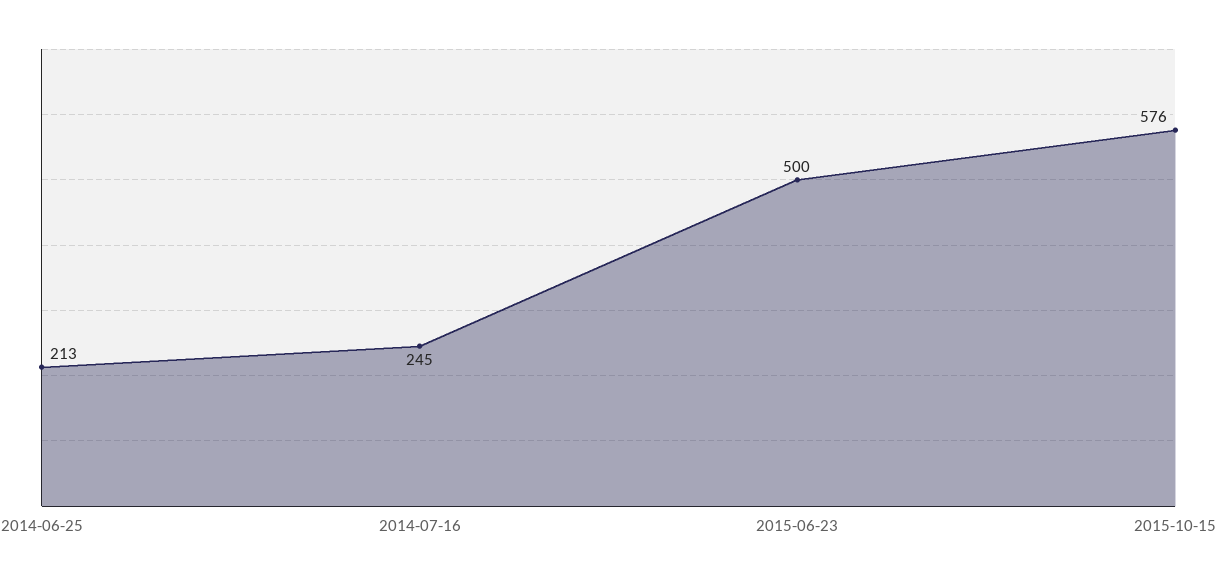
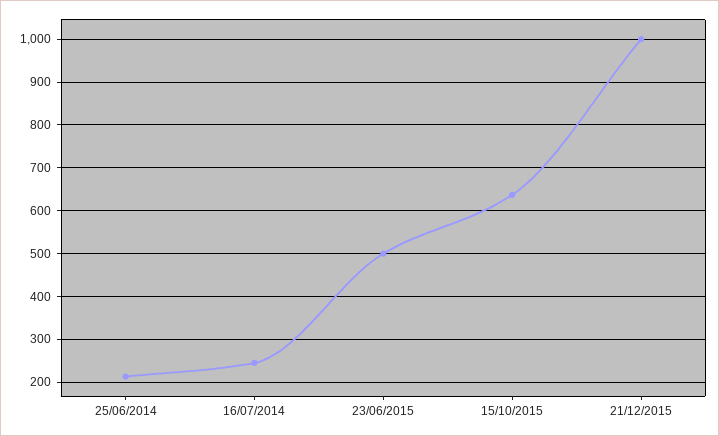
2015-10-15: 576 -> 640
21/12/2015: none -> 1000

